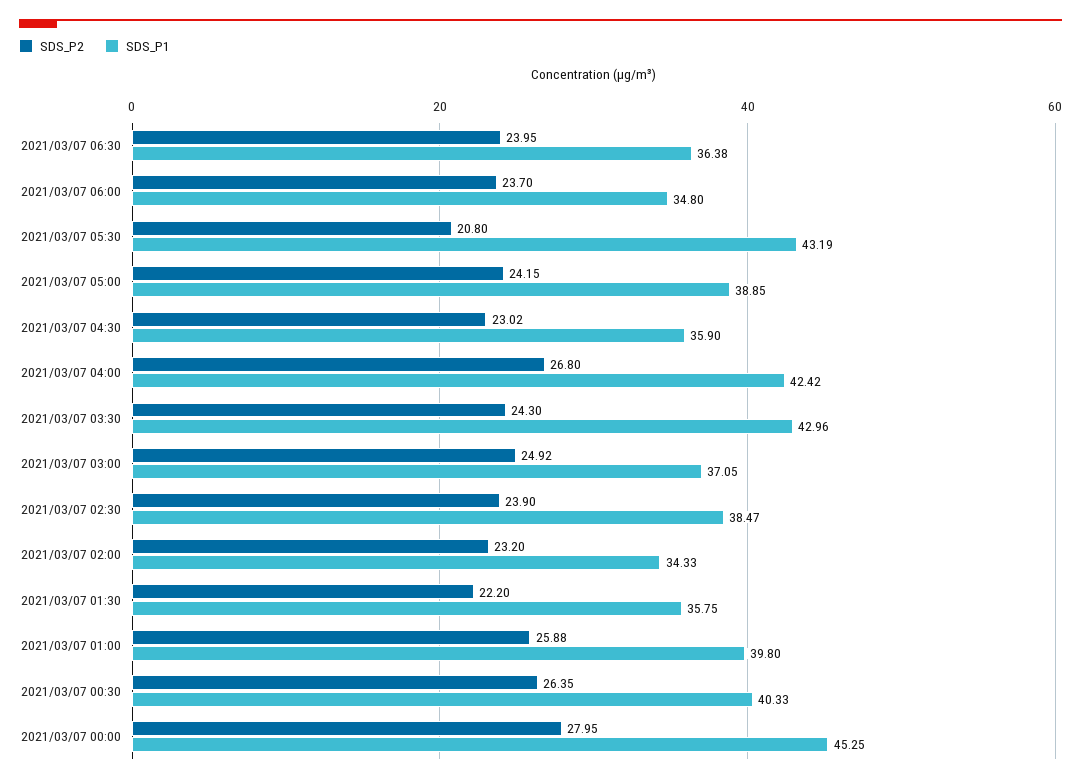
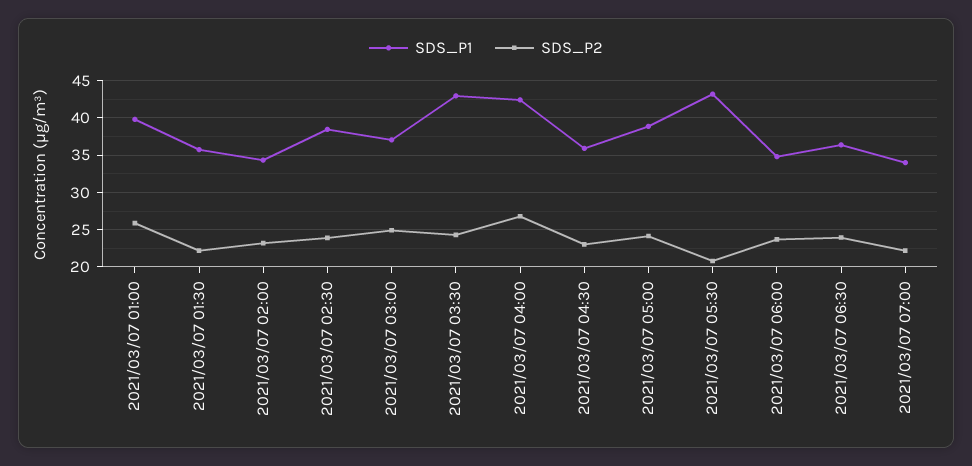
SDS_P2, 2021/03/07 00:30: 26.35 -> none
SDS_P1, 2021/03/07 00:30: 40.33 -> none
SDS_P2, 2021/03/07 00:00: 27.95 -> none
SDS_P1, 2021/03/07 00:00: 45.25 -> none
SDS_P1, 2021/03/07 07:00: none -> 34
SDS_P2, 2021/03/07 07:00: none -> 22

